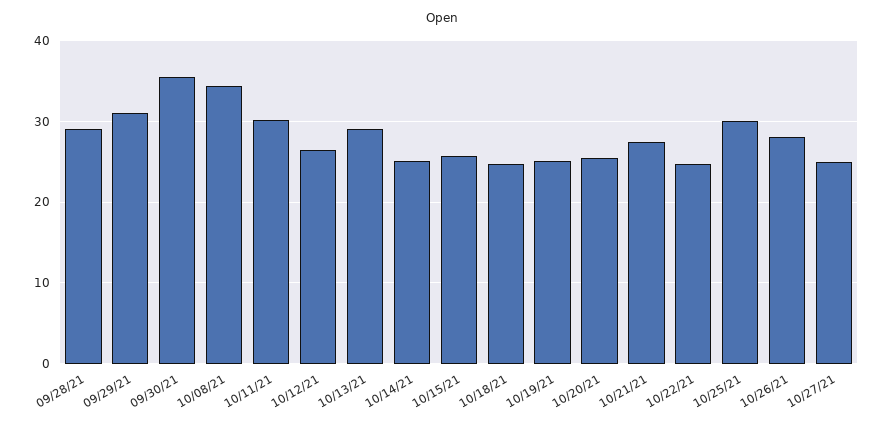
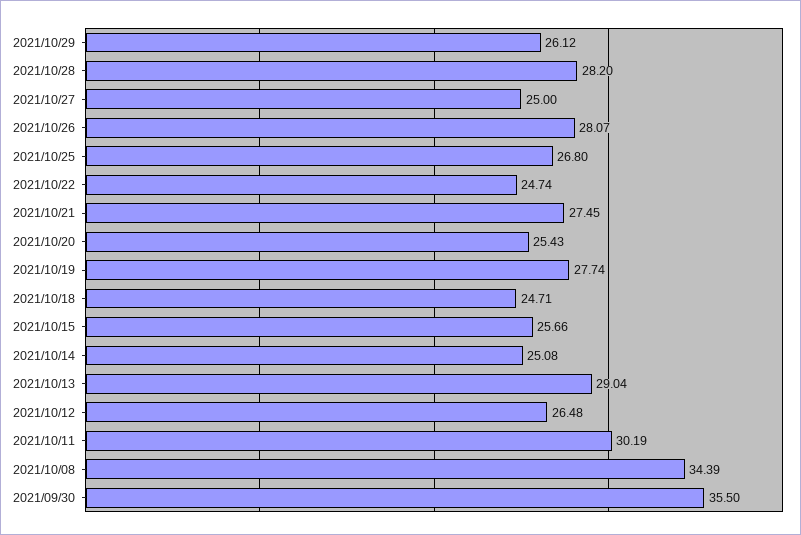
09/28/21: 29 -> none
09/29/21: 31 -> none
10/19/21: 25 -> 27.74
10/25/21: 30 -> 26.8
2021/10/29: none -> 26.12
2021/10/28: none -> 28.2

